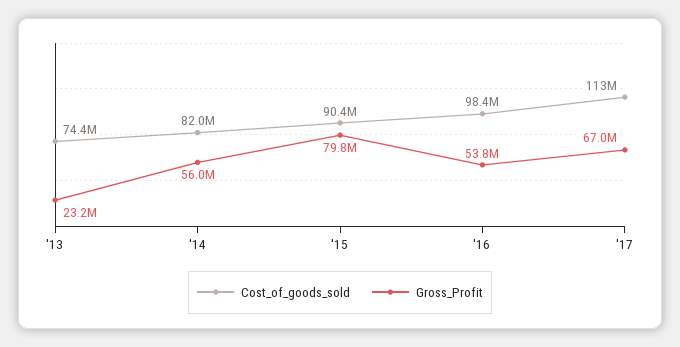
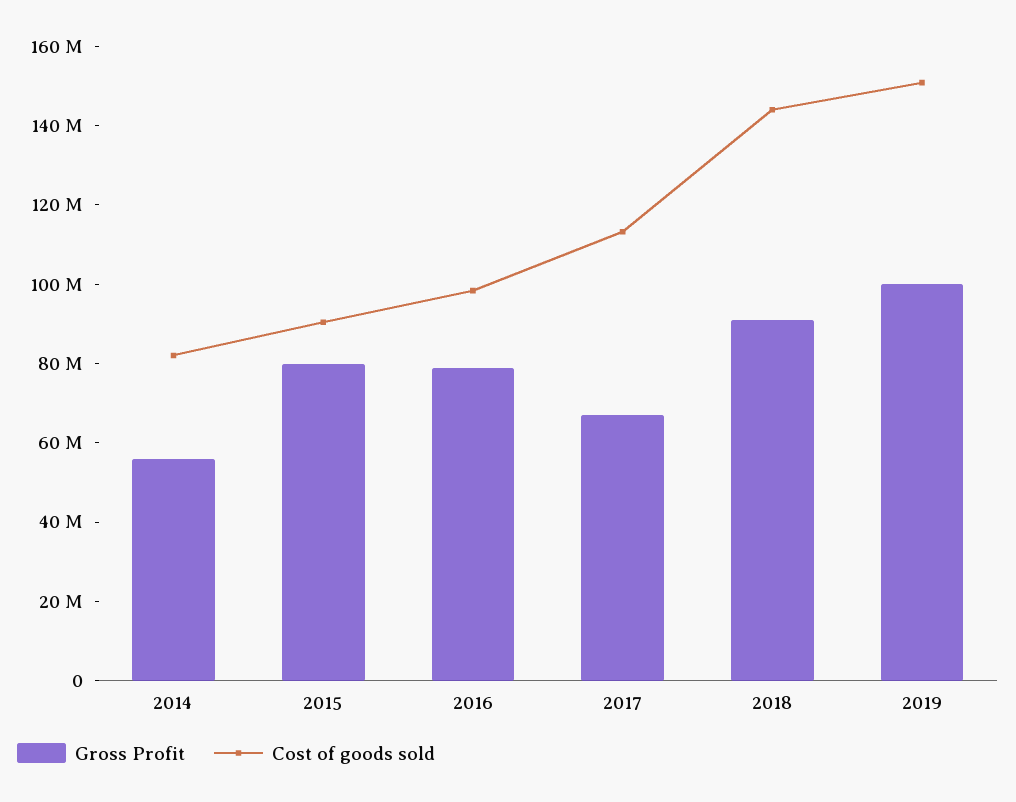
Cost_of_goods_sold, '13: 74400000 -> none
Gross_Profit, '13: 23200000 -> none
Gross_Profit, '16: 53800000 -> 80000000
Gross_Profit, 2018: none -> 90000000
Cost_of_goods_sold, 2018: none -> 145000000
Gross_Profit, 2019: none -> 100000000
Cost_of_goods_sold, 2019: none -> 150000000

